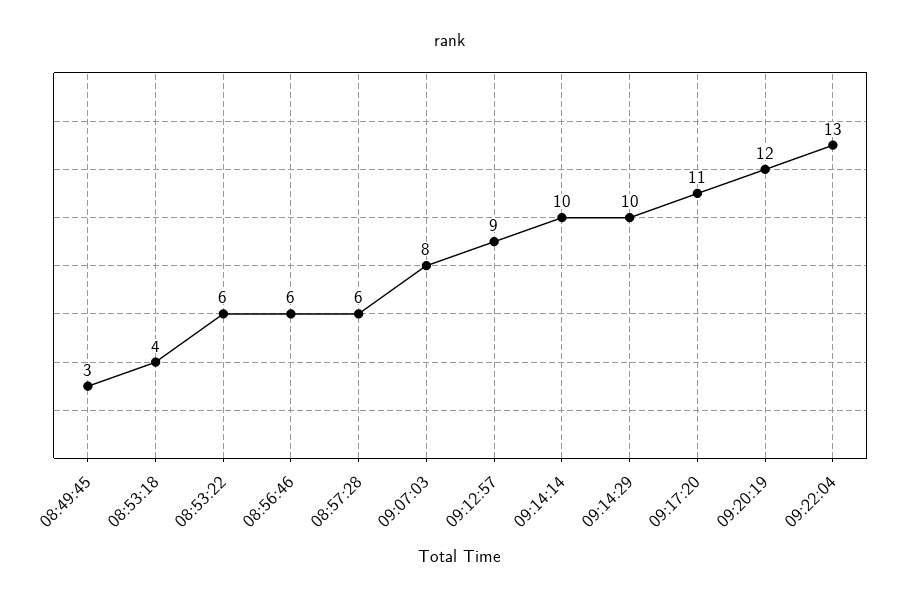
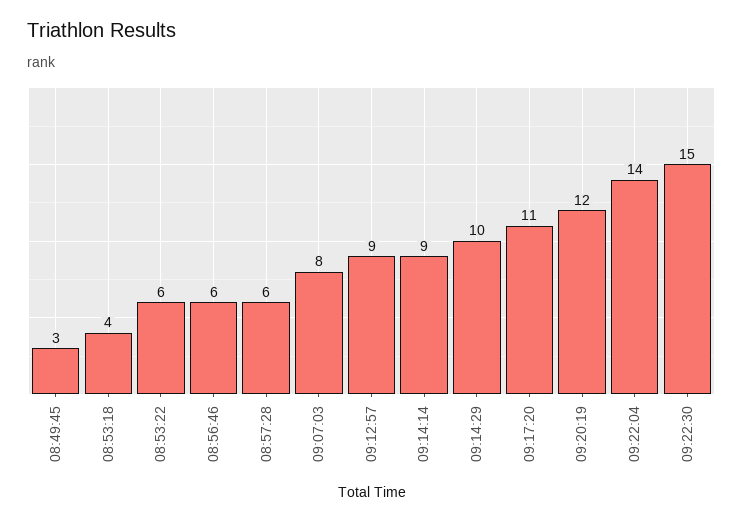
09:14:14: 10 -> 9
09:22:04: 13 -> 14
09:22:30: none -> 15

